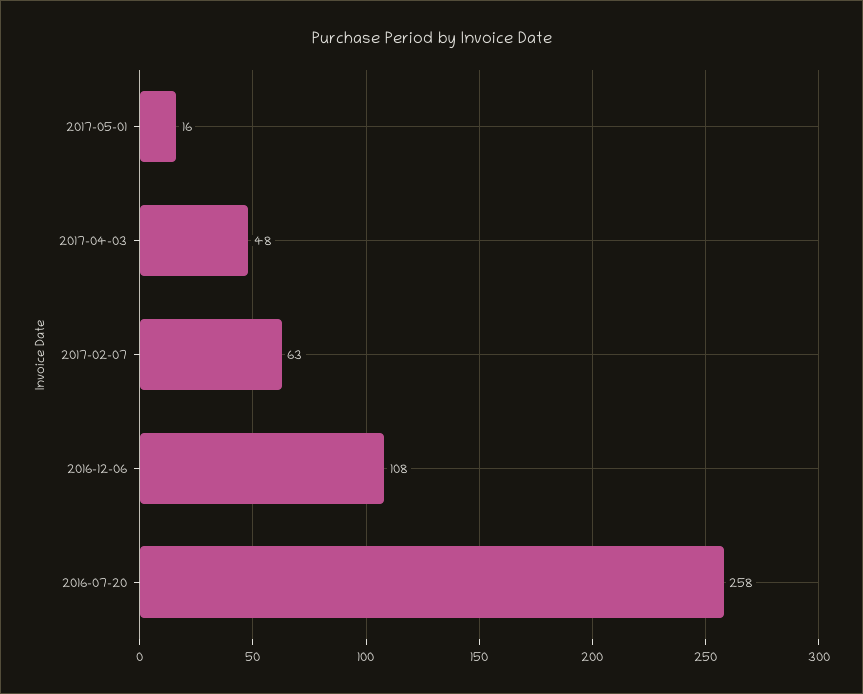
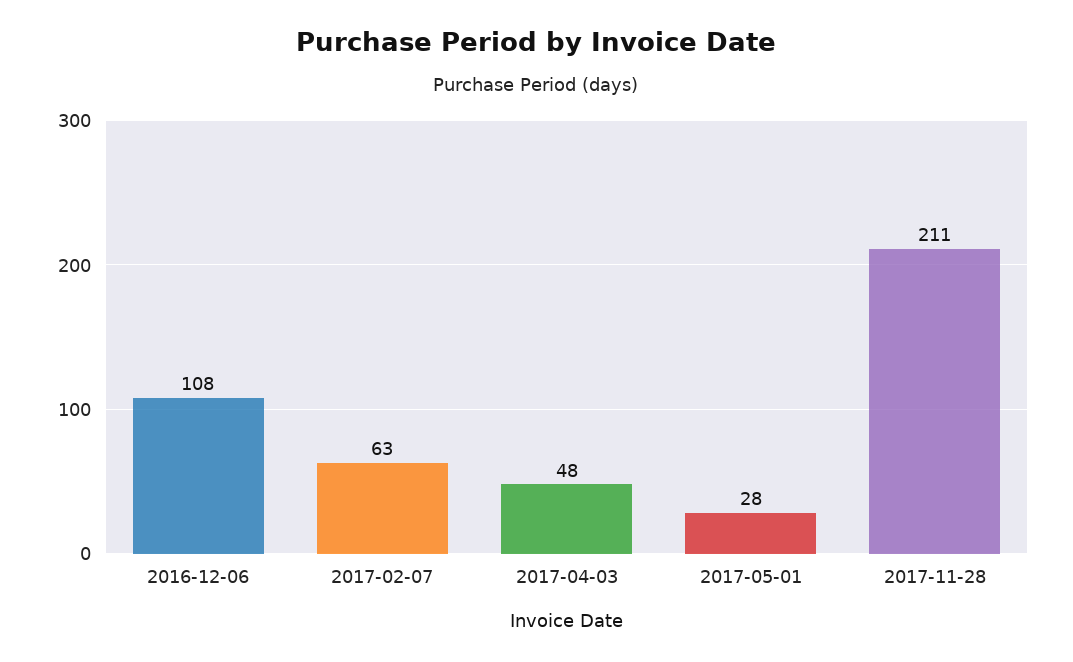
2017-05-01: 16 -> 28
2016-07-20: 258 -> none
2017-11-28: none -> 211

